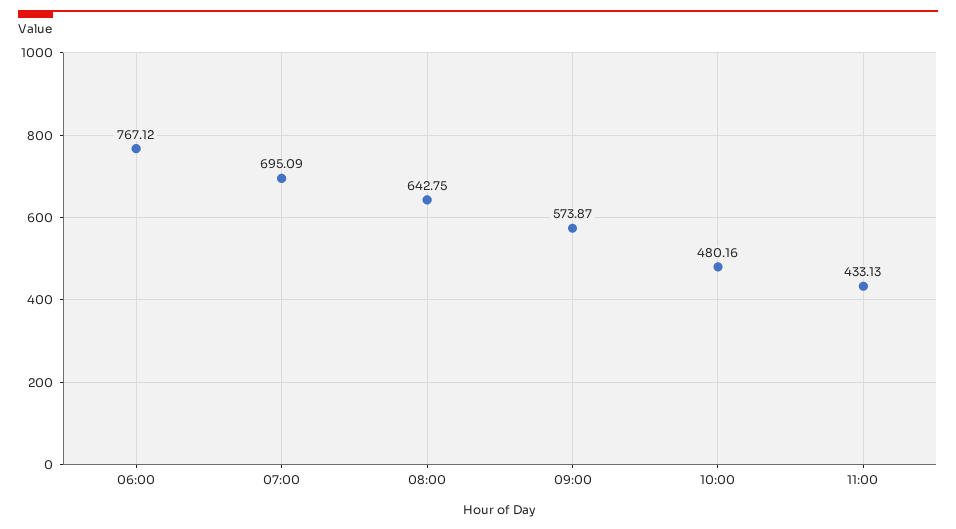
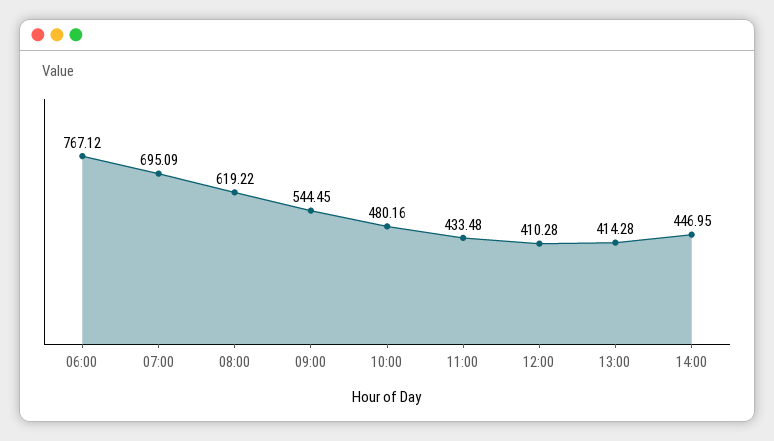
08:00: 642.75 -> 619.22
09:00: 573.87 -> 544.45
11:00: 433.13 -> 433.48
12:00: none -> 410.28
13:00: none -> 414.28
14:00: none -> 446.95

